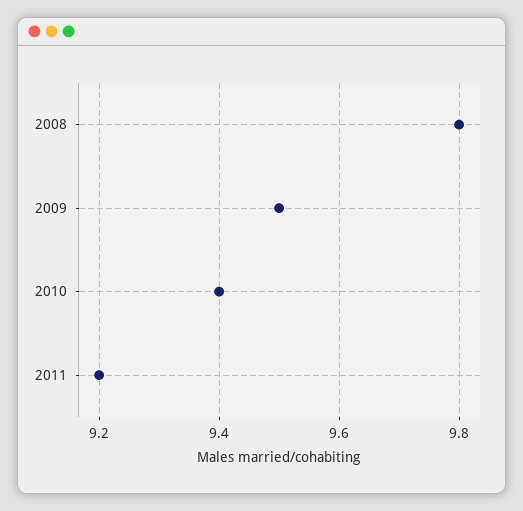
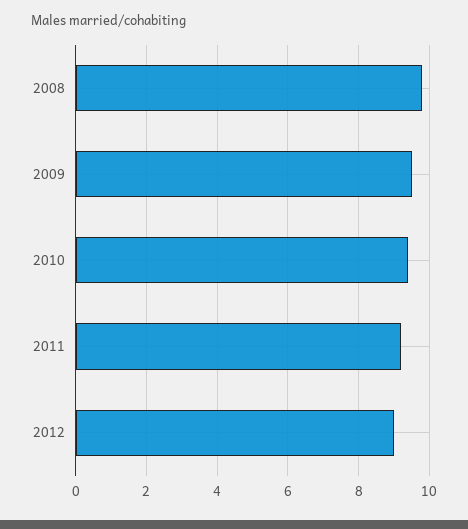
2012: none -> 9

